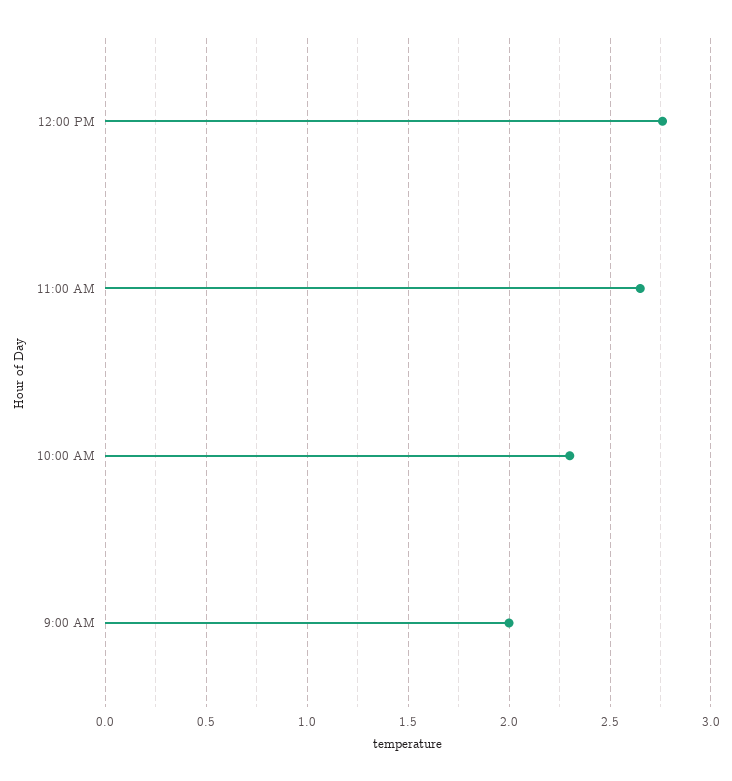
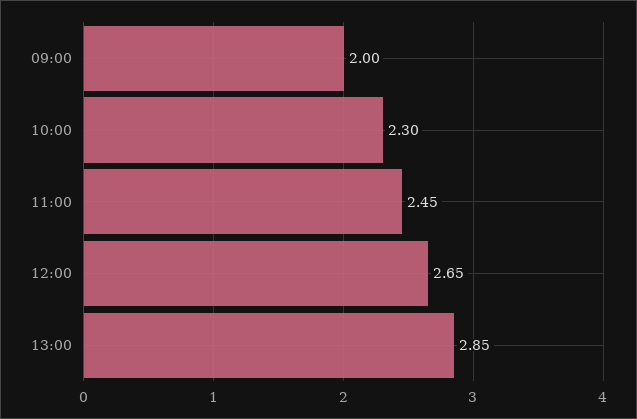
12:00 PM: 2.75 -> 2.65
11:00 AM: 2.65 -> 2.45
13:00: none -> 2.85

